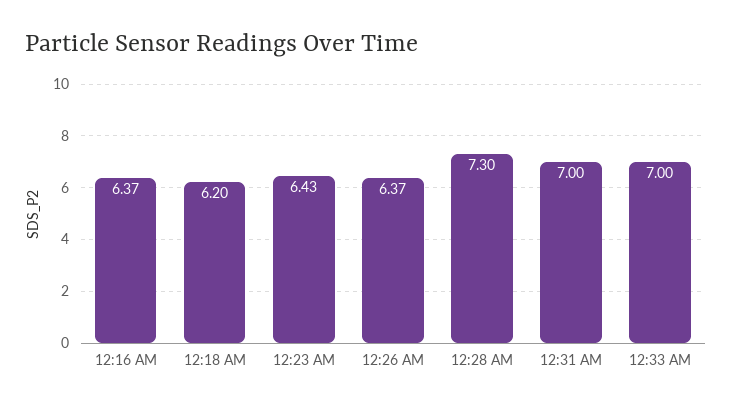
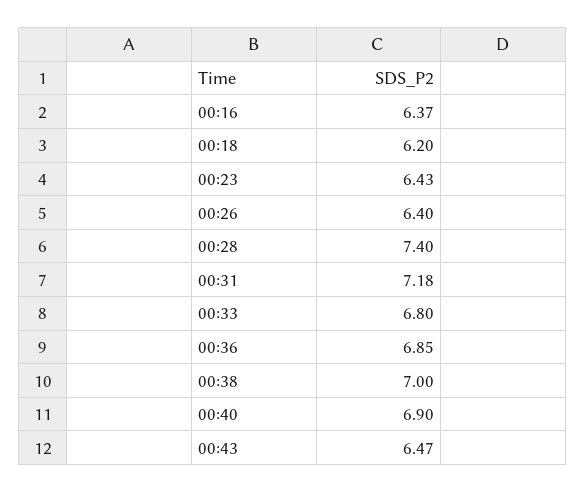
12:26 AM: 6.37 -> 6.4
12:28 AM: 7.3 -> 7.4
12:31 AM: 7 -> 7.18
12:33 AM: 7 -> 6.8
00:36: none -> 6.85
00:38: none -> 7
00:40: none -> 6.9
00:43: none -> 6.47

